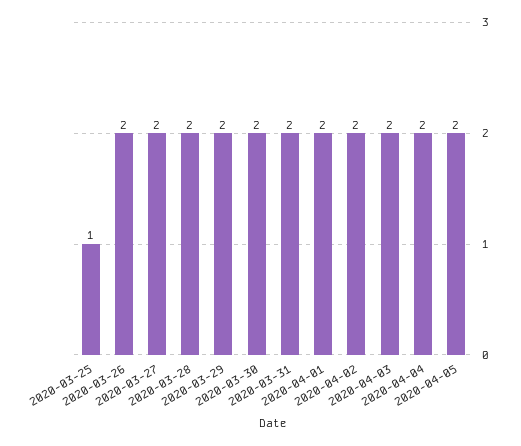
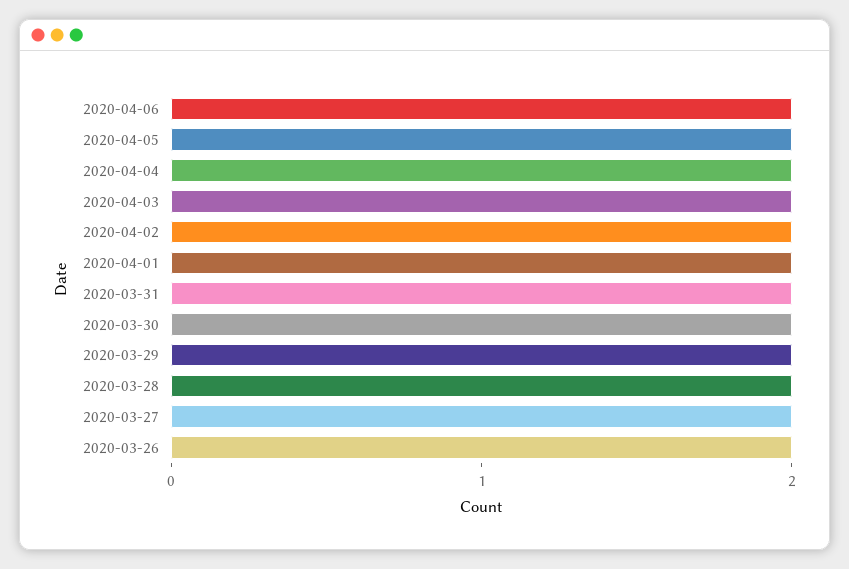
2020-03-25: 1 -> none
2020-04-06: none -> 2

